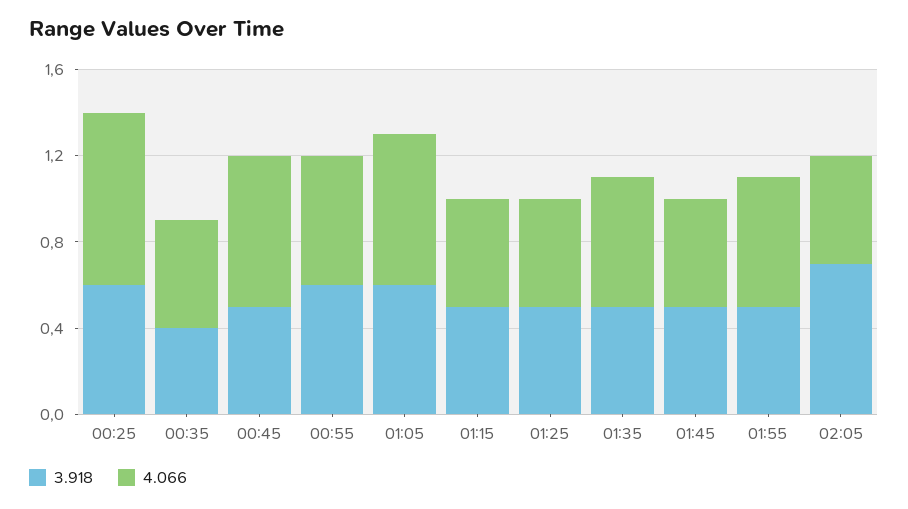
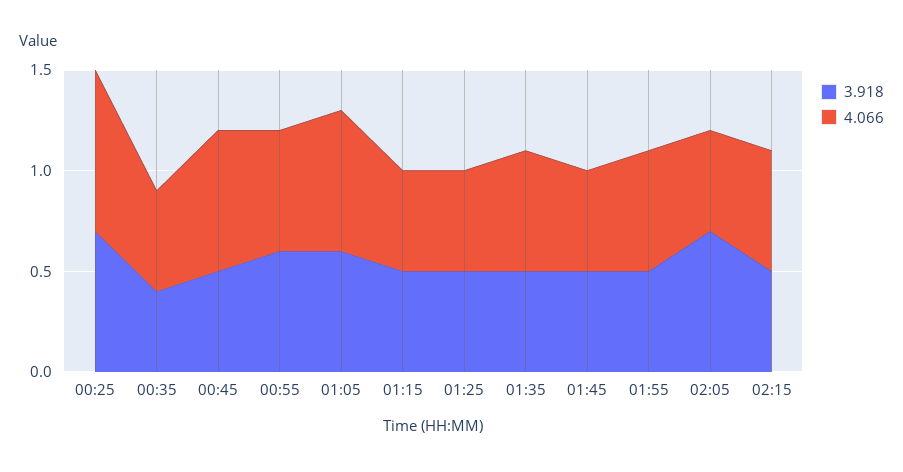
3.918, 00:25: 0.6 -> 0.7
3.918, 02:15: none -> 0.5
4.066, 02:15: none -> 0.6

